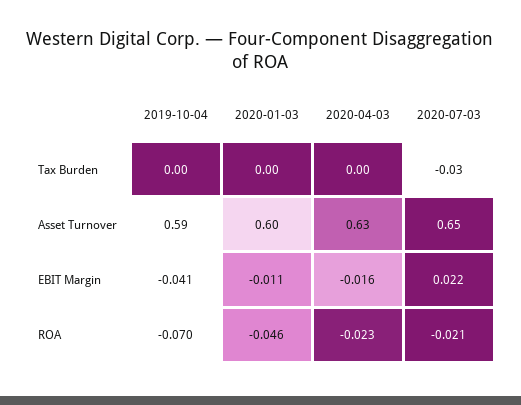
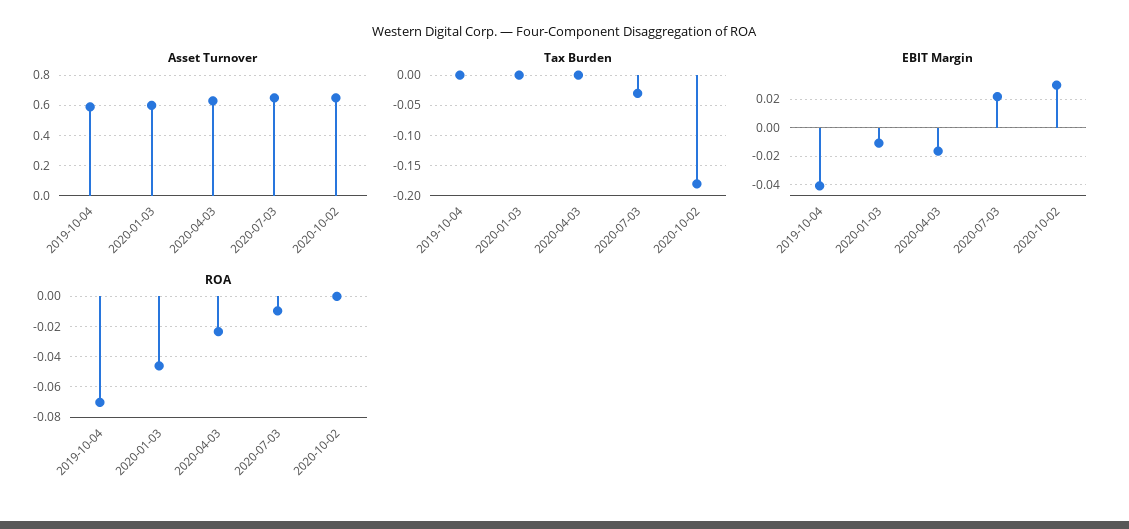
ROA, 2020-07-03: -0.021 -> -0.01
Asset Turnover, 2020-10-02: none -> 0.65
Tax Burden, 2020-10-02: none -> -0.18
EBIT Margin, 2020-10-02: none -> 0.03
ROA, 2020-10-02: none -> 0

